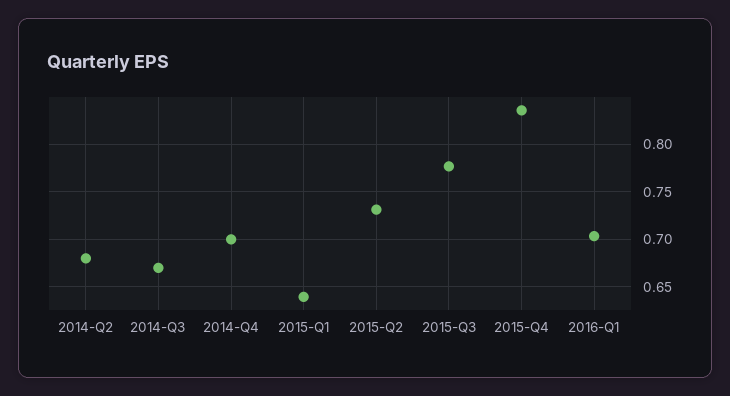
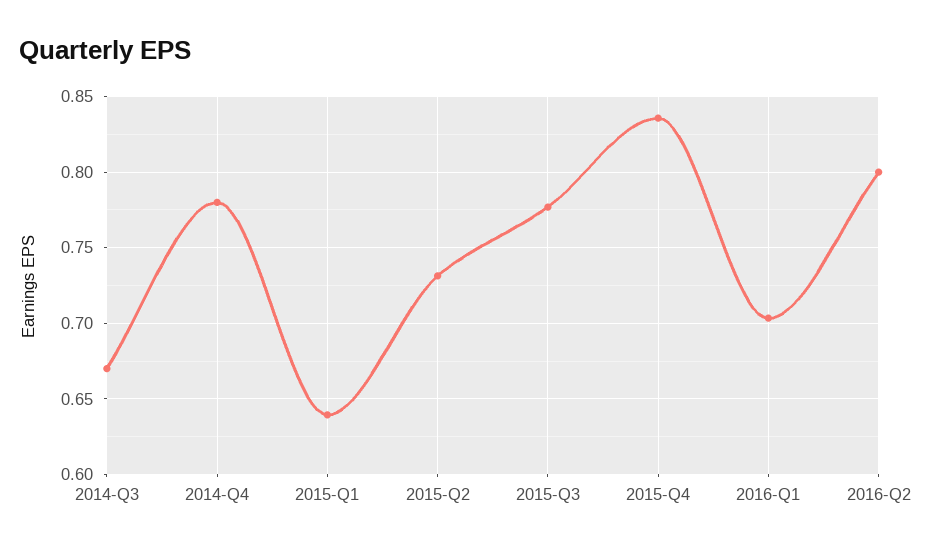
2014-Q2: 0.68 -> none
2014-Q4: 0.7 -> 0.78
2016-Q2: none -> 0.8

